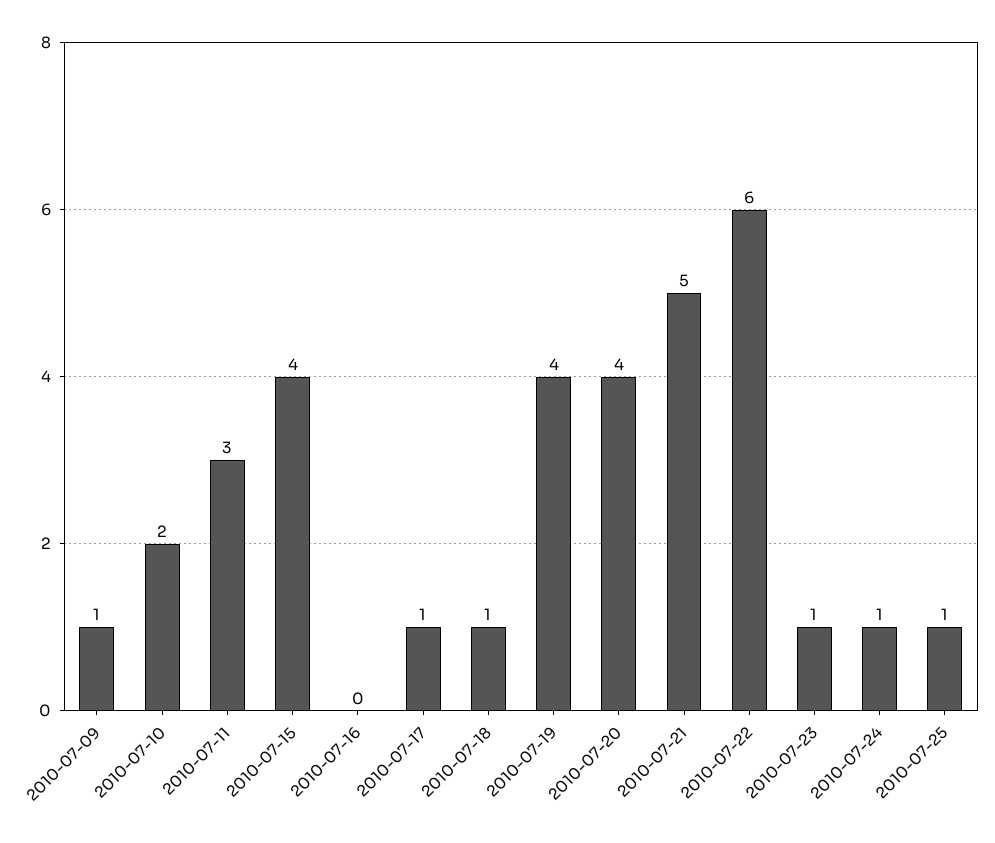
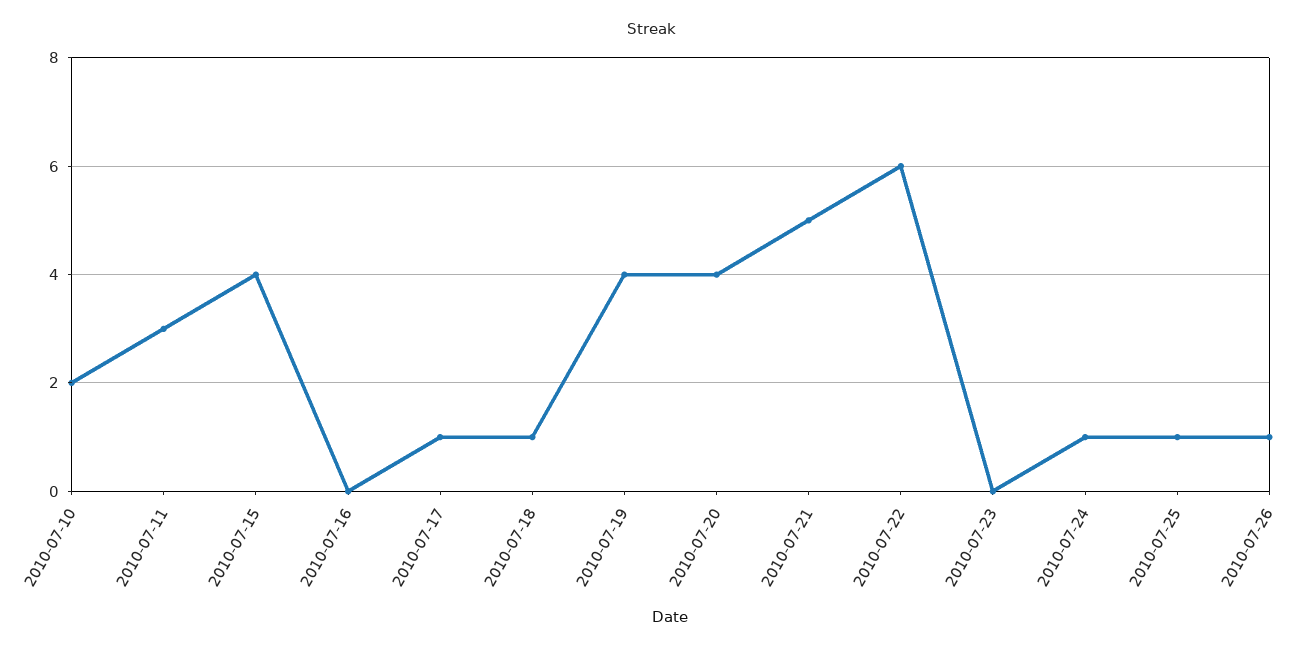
2010-07-09: 1 -> none
2010-07-23: 1 -> 0
2010-07-26: none -> 1

